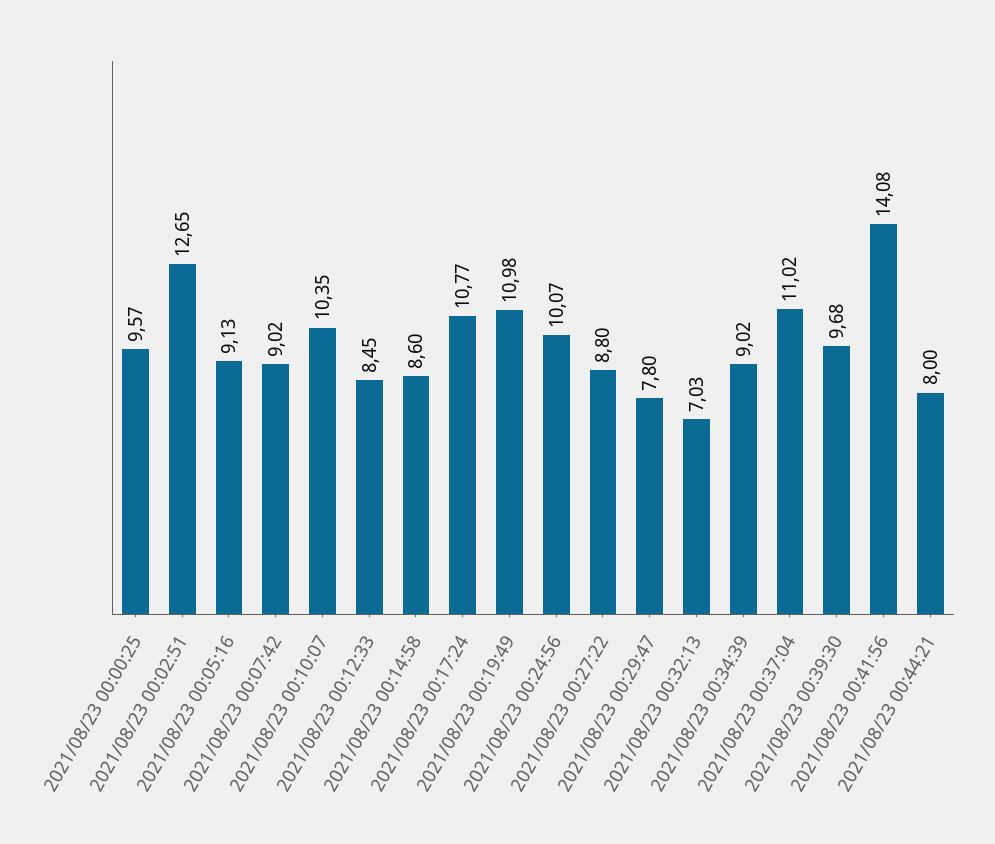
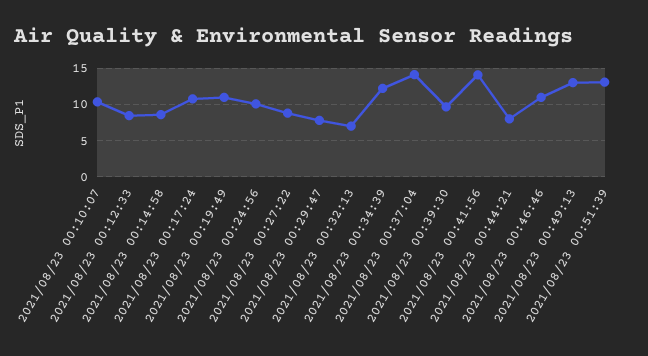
2021/08/23 00:00:25: 9.57 -> none
2021/08/23 00:02:51: 12.65 -> none
2021/08/23 00:05:16: 9.13 -> none
2021/08/23 00:07:42: 9.02 -> none
2021/08/23 00:34:39: 9.02 -> 12
2021/08/23 00:37:04: 11.02 -> 14
2021/08/23 00:46:46: none -> 11
2021/08/23 00:49:13: none -> 13
2021/08/23 00:51:39: none -> 13

